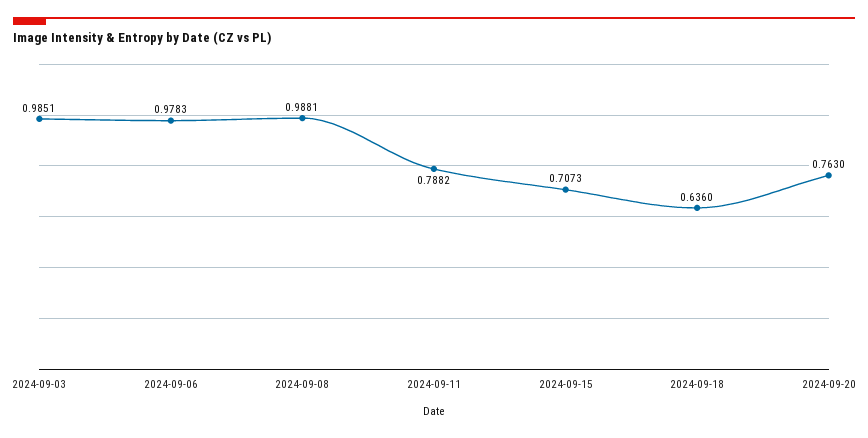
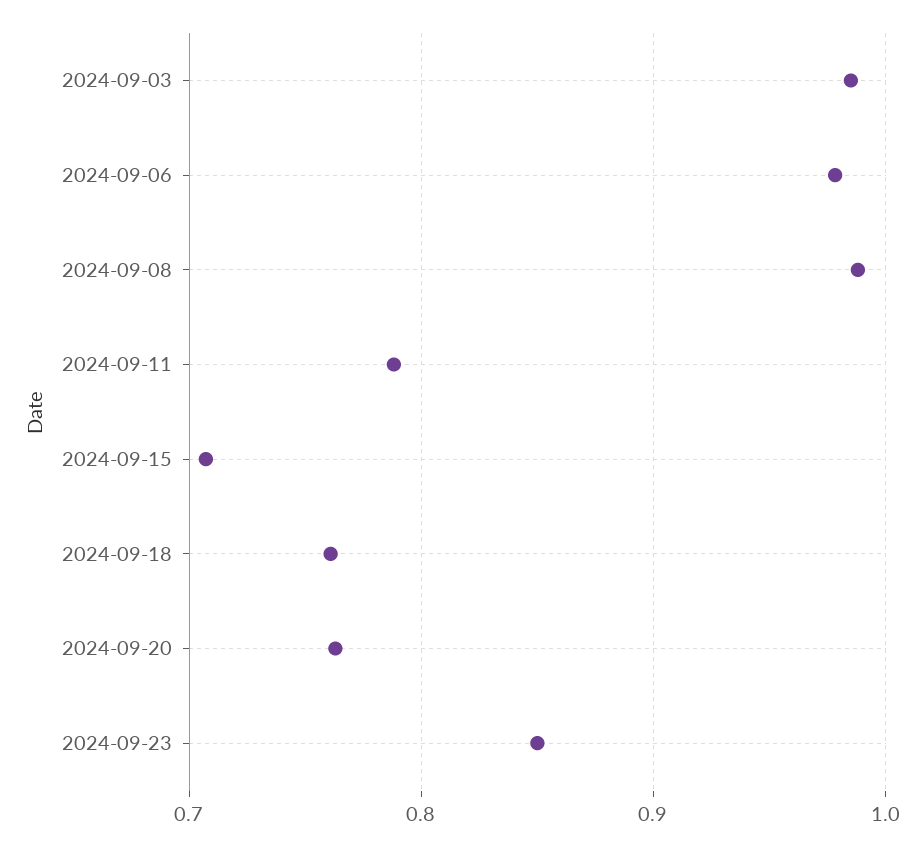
2024-09-18: 0.636 -> 0.76
2024-09-23: none -> 0.85

